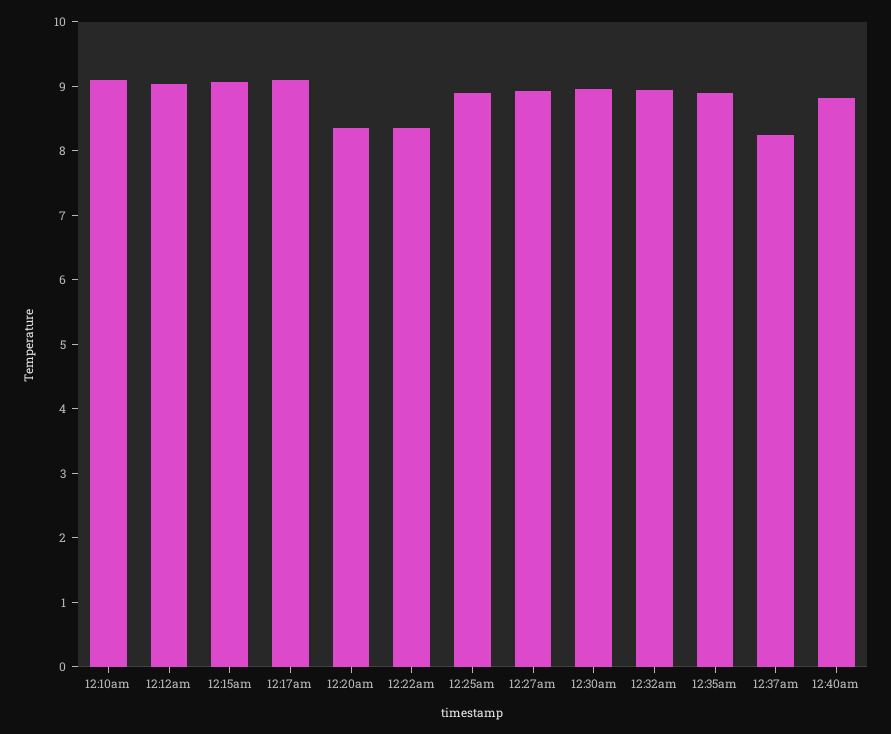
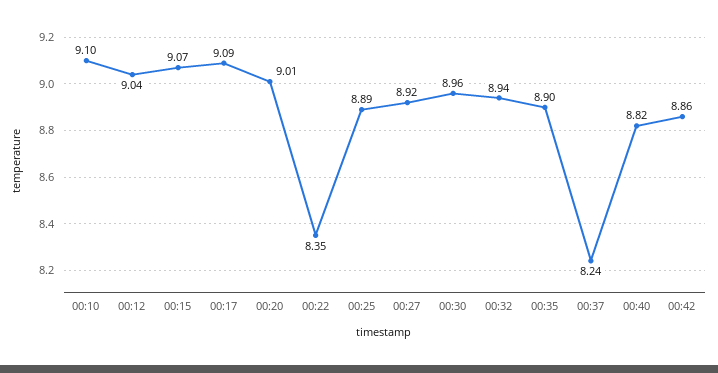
12:20am: 8.4 -> 9.01
00:42: none -> 8.86

